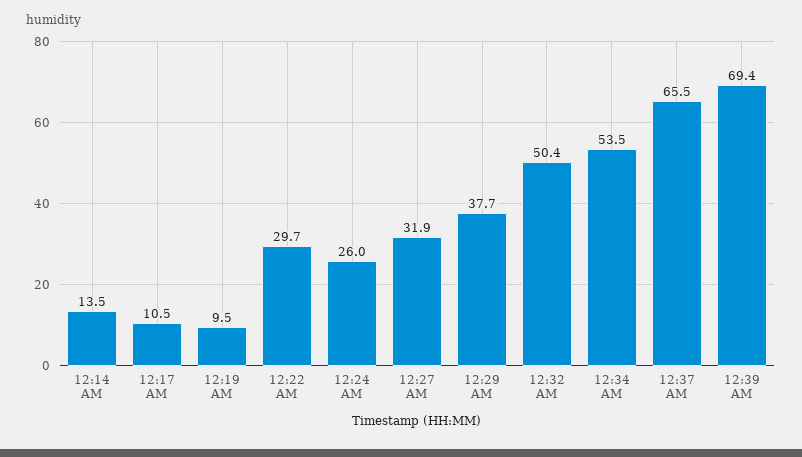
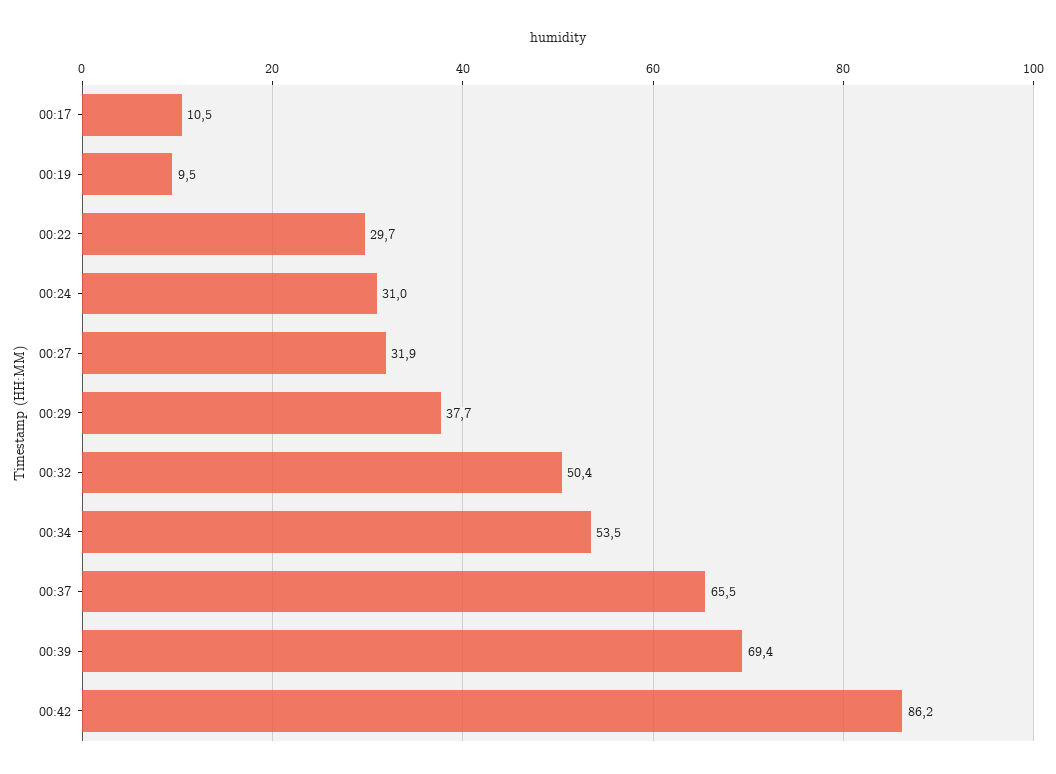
12:14 AM: 13.5 -> none
12:24 AM: 26 -> 31
00:42: none -> 86.2

